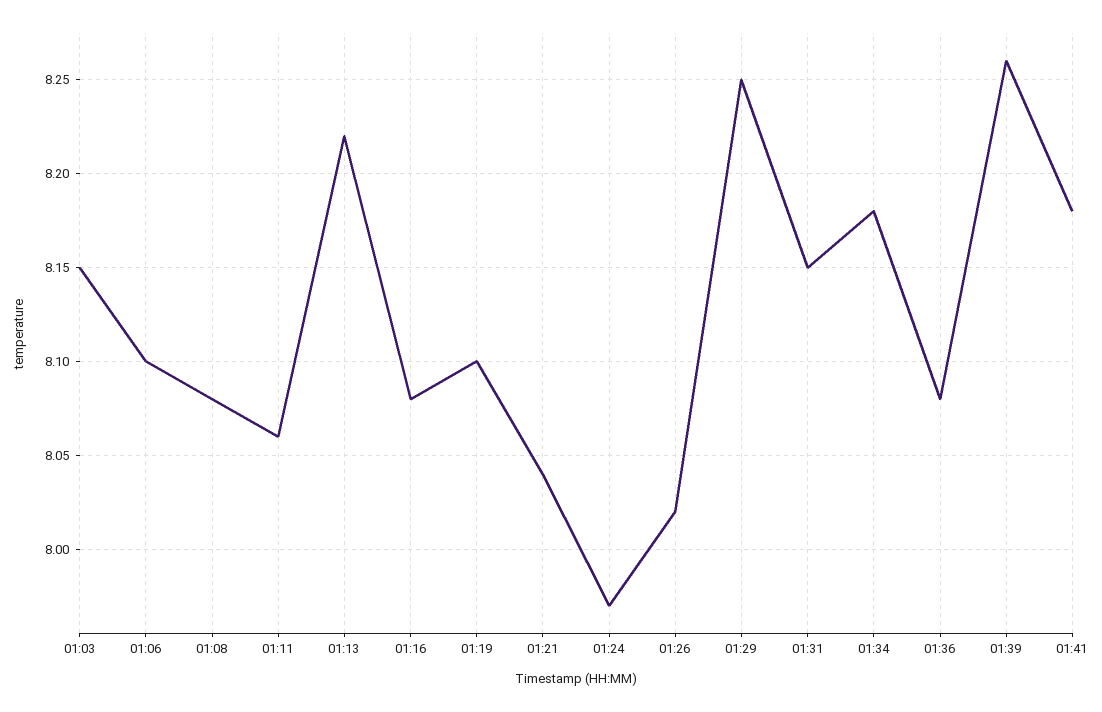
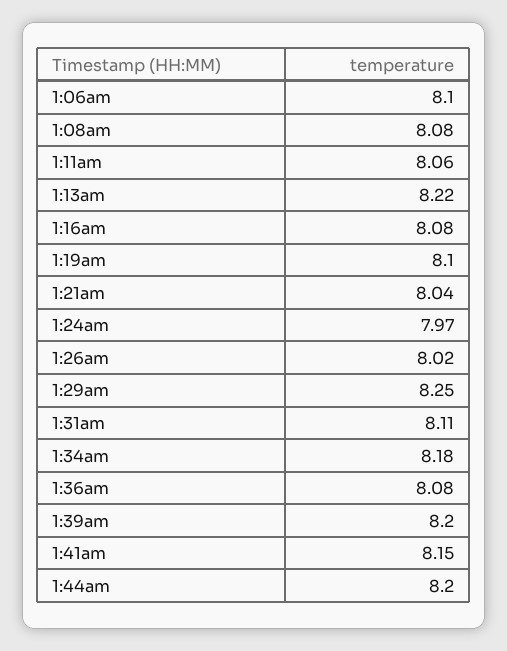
01:03: 8.15 -> none
01:31: 8.15 -> 8.11
01:39: 8.26 -> 8.2
01:41: 8.18 -> 8.15
1:44am: none -> 8.2

